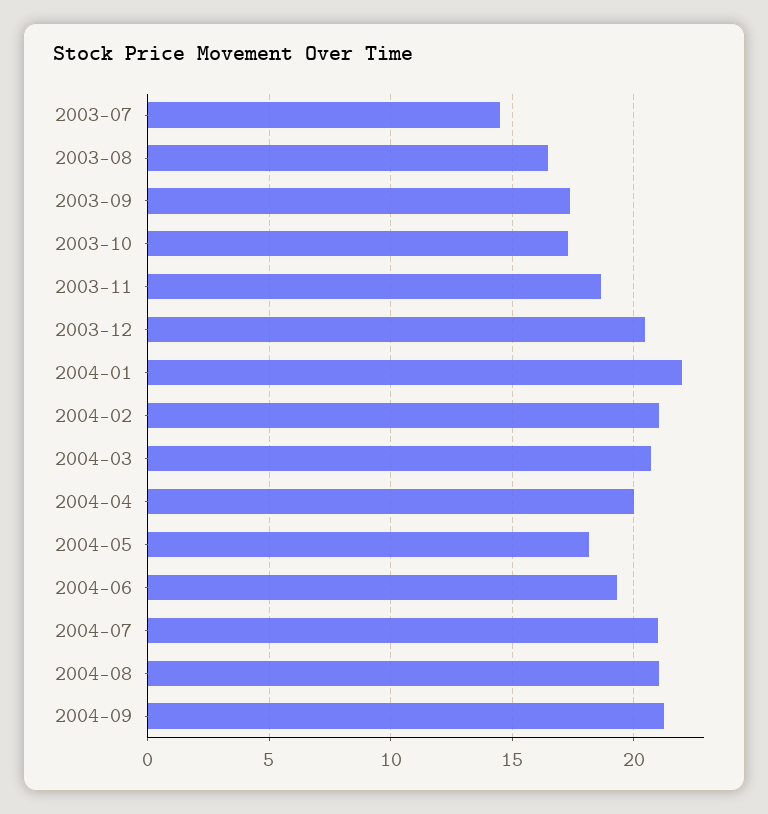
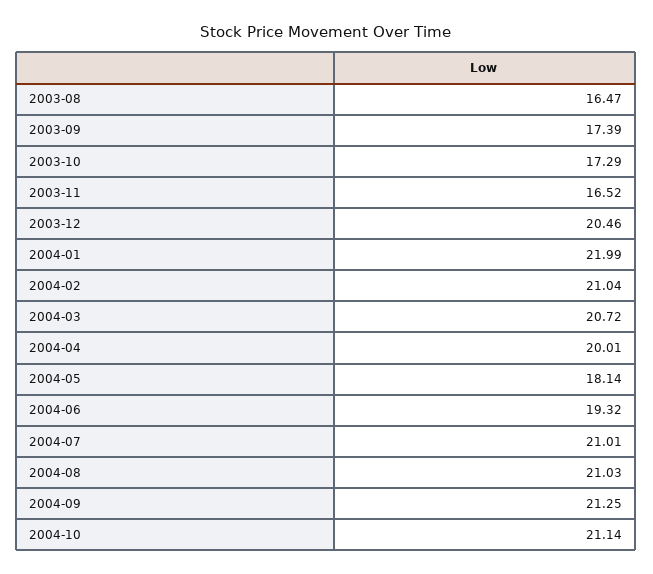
2003-07: 14.5 -> none
2003-11: 18.5 -> 16.52
2004-10: none -> 21.14

